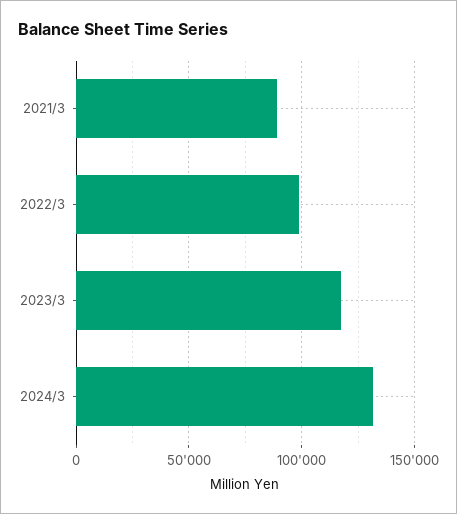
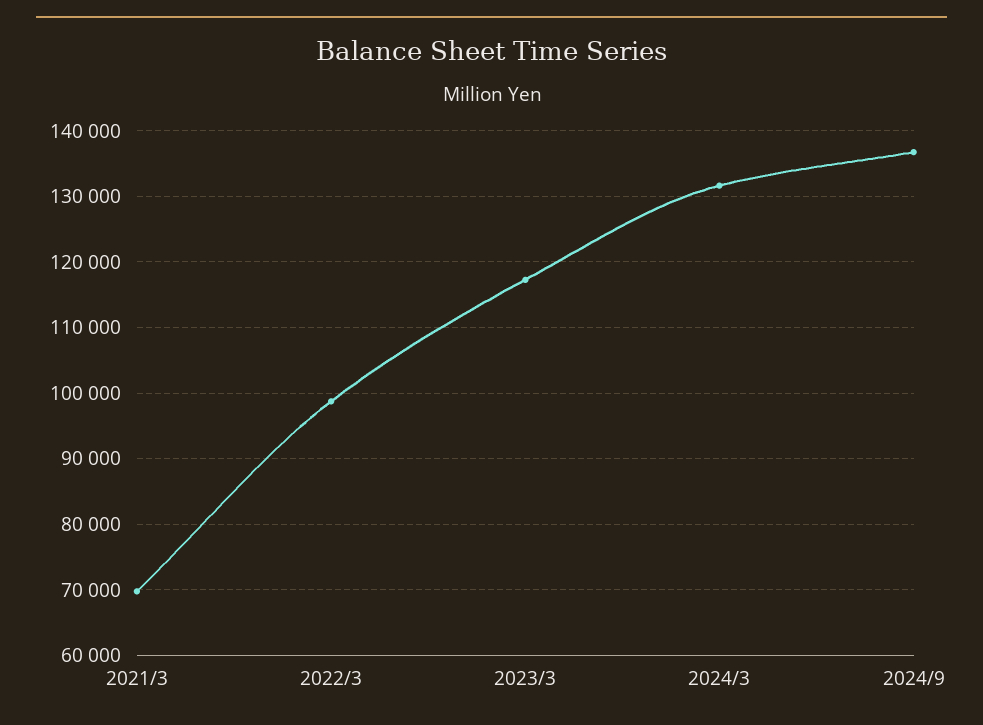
2021/3: 90000 -> 70000
2024/9: none -> 137000

